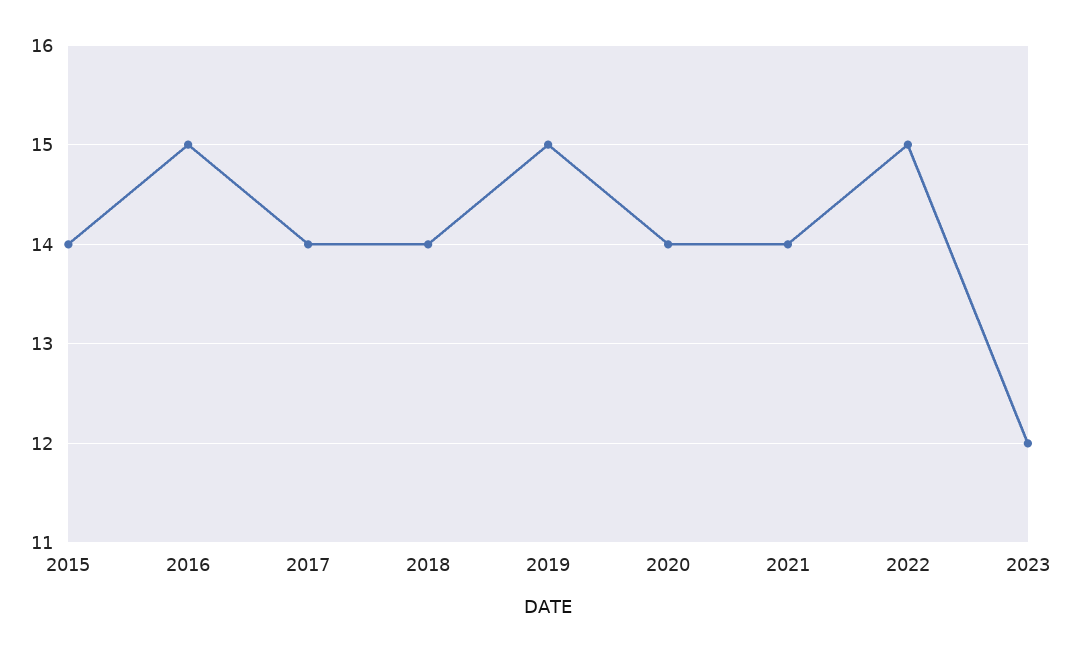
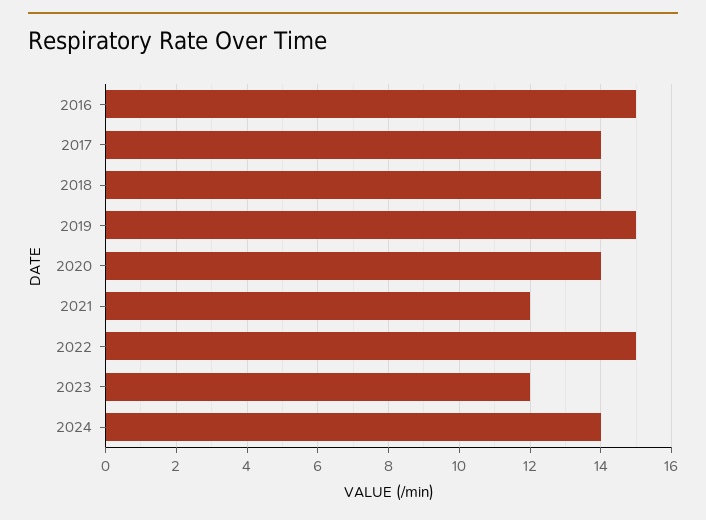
2015: 14 -> none
2021: 14 -> 12
2024: none -> 14

